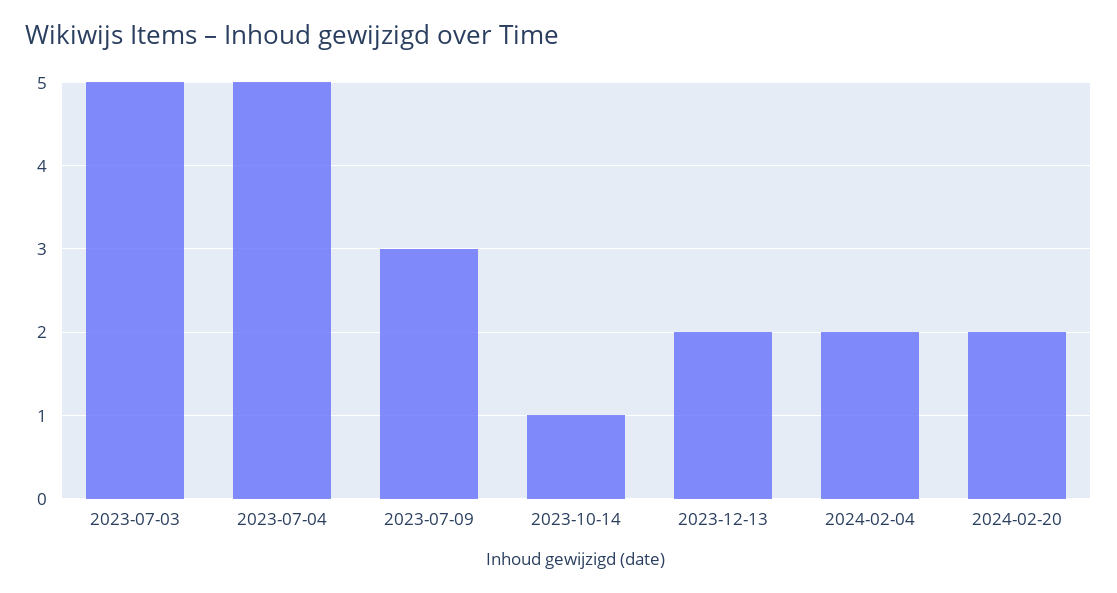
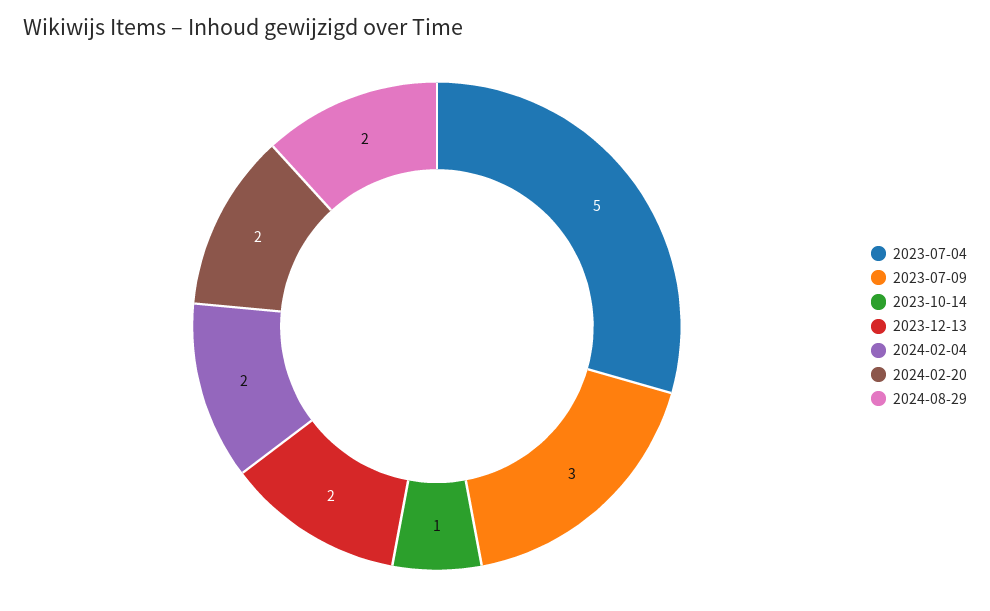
2023-07-03: 5 -> none
2024-08-29: none -> 2

